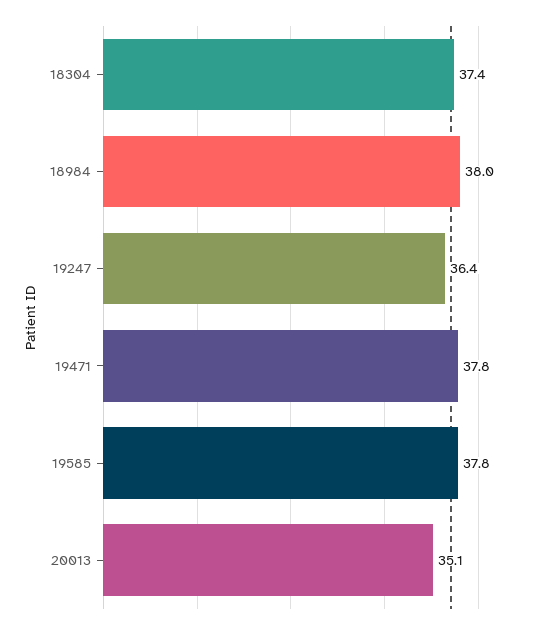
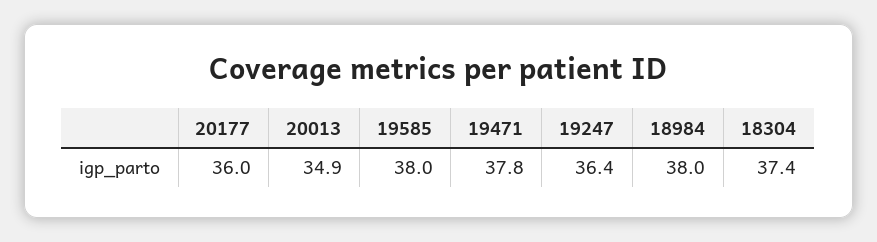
19585: 37.8 -> 38
20013: 35.1 -> 34.9
20177: none -> 36

